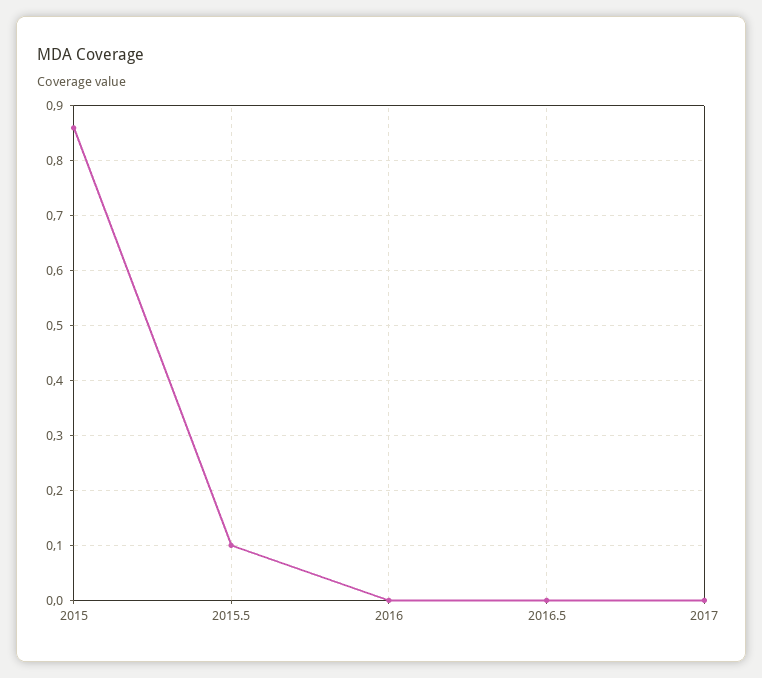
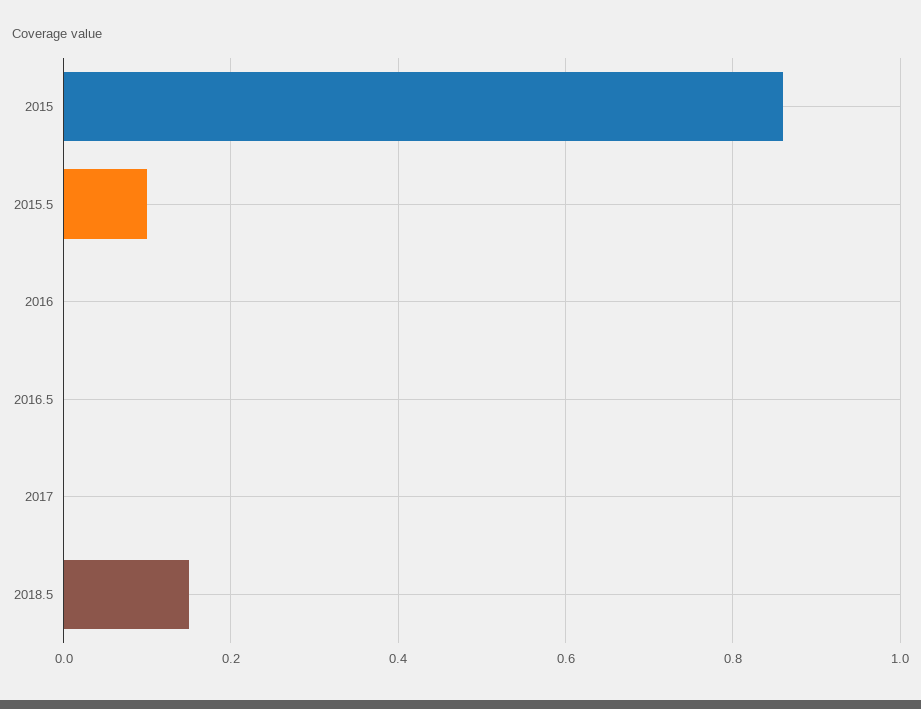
2018.5: none -> 0.15

